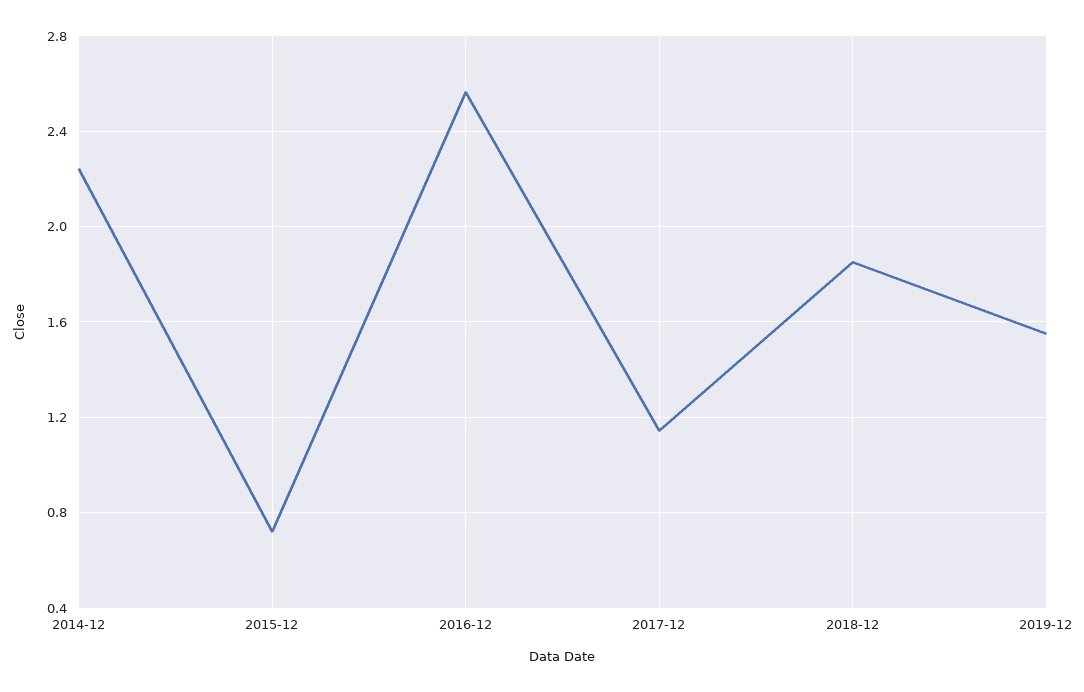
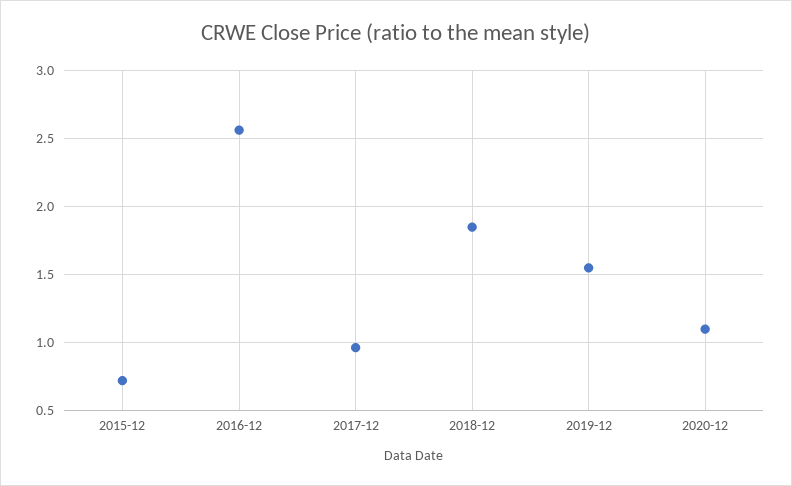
2014-12: 2.25 -> none
2017-12: 1.15 -> 0.95
2020-12: none -> 1.1

